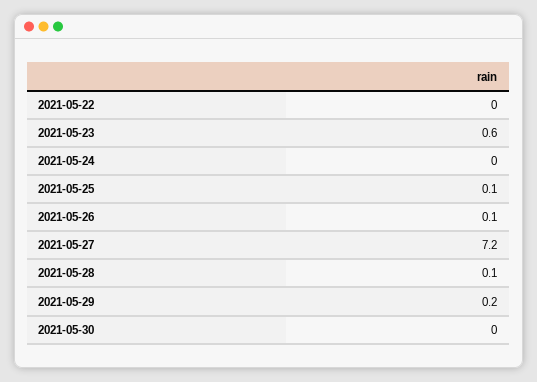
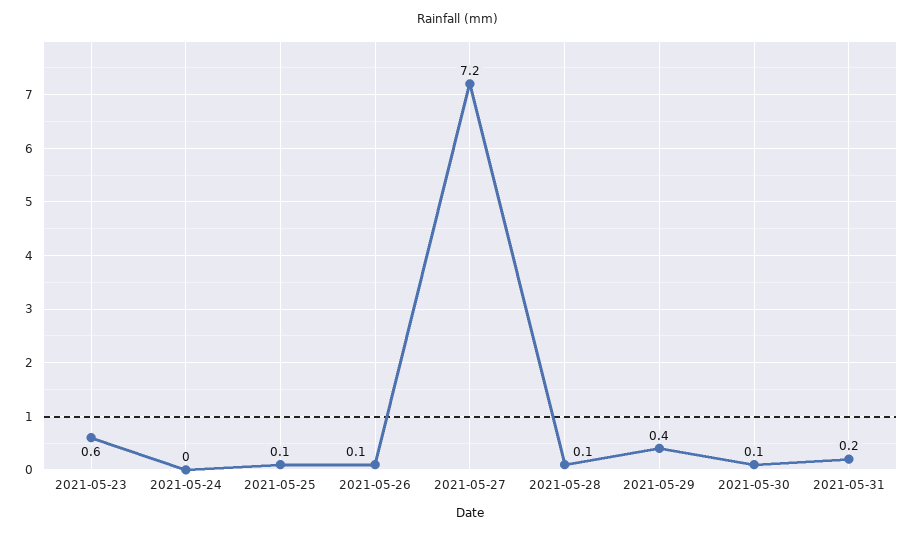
2021-05-22: 0 -> none
2021-05-29: 0.2 -> 0.4
2021-05-30: 0 -> 0.1
2021-05-31: none -> 0.2

